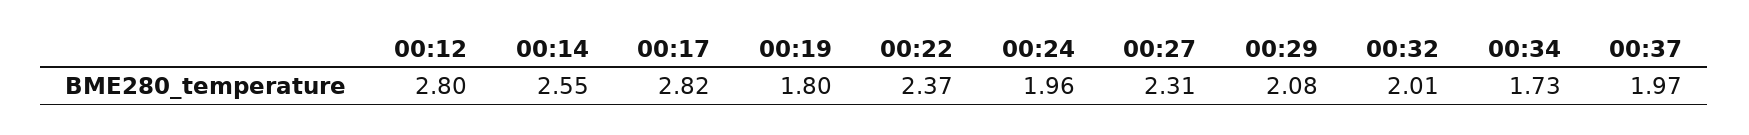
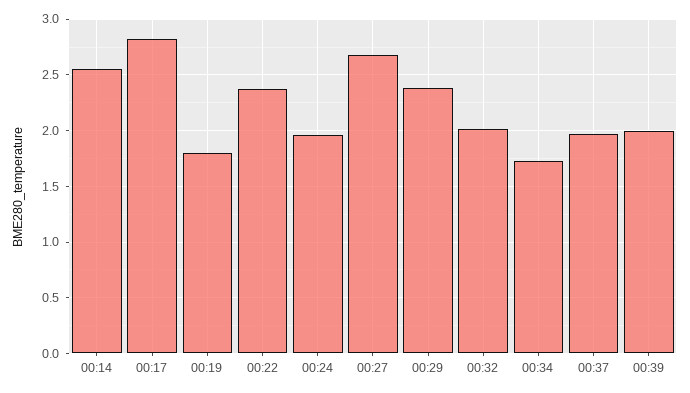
00:12: 2.8 -> none
00:27: 2.31 -> 2.7
00:29: 2.08 -> 2.4
00:39: none -> 2

